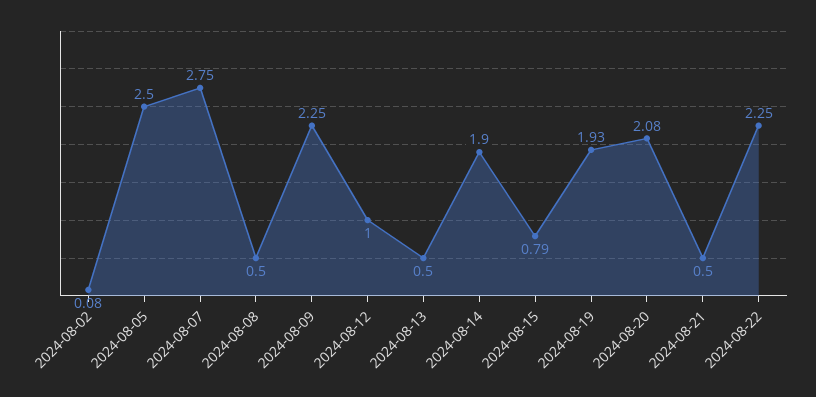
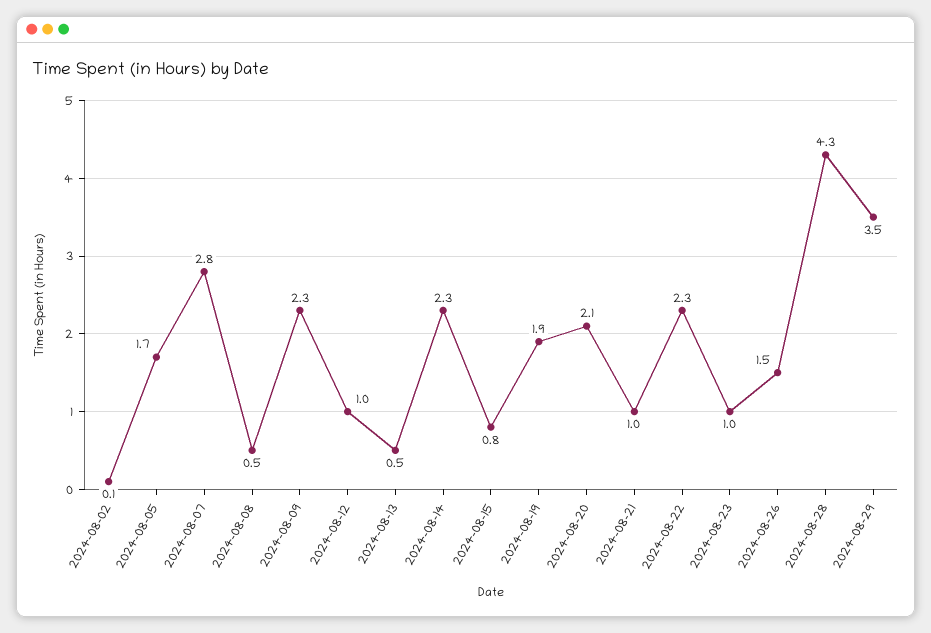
2024-08-05: 2.5 -> 1.7
2024-08-14: 1.9 -> 2.3
2024-08-21: 0.5 -> 1
2024-08-23: none -> 1
2024-08-26: none -> 1.5
2024-08-28: none -> 4.3
2024-08-29: none -> 3.5

